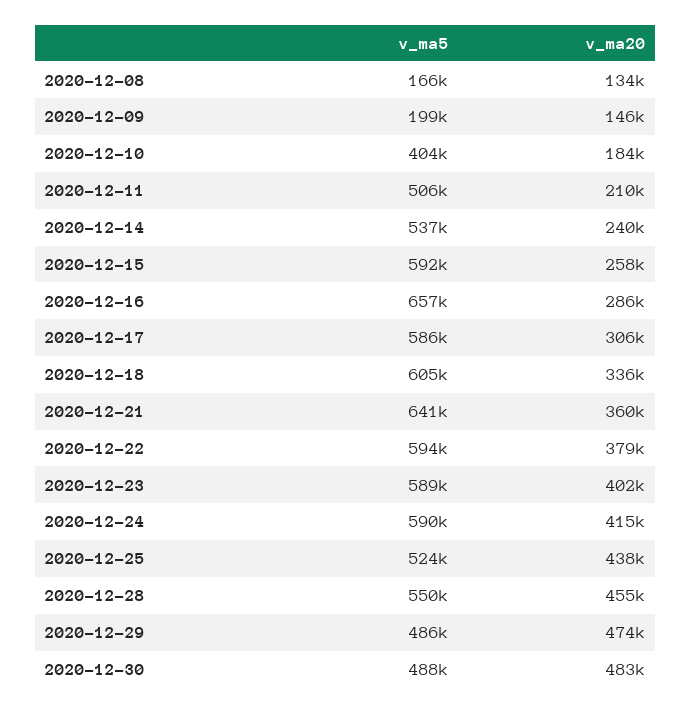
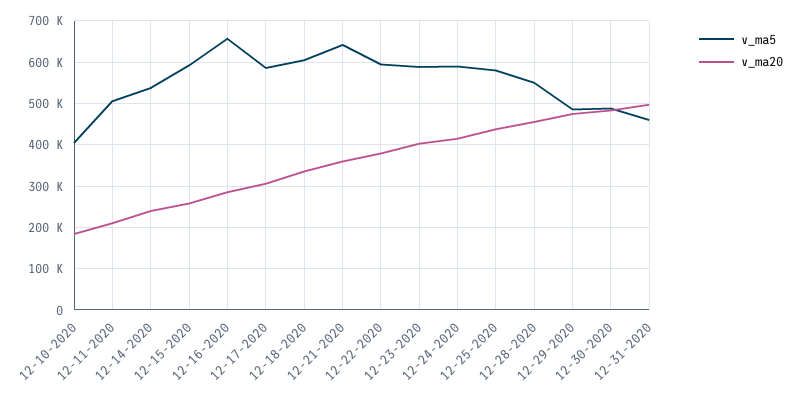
v_ma5, 2020-12-08: 166000 -> none
v_ma20, 2020-12-08: 134000 -> none
v_ma5, 2020-12-09: 199000 -> none
v_ma20, 2020-12-09: 146000 -> none
v_ma5, 2020-12-25: 524000 -> 580000
v_ma5, 12-31-2020: none -> 460000
v_ma20, 12-31-2020: none -> 500000

